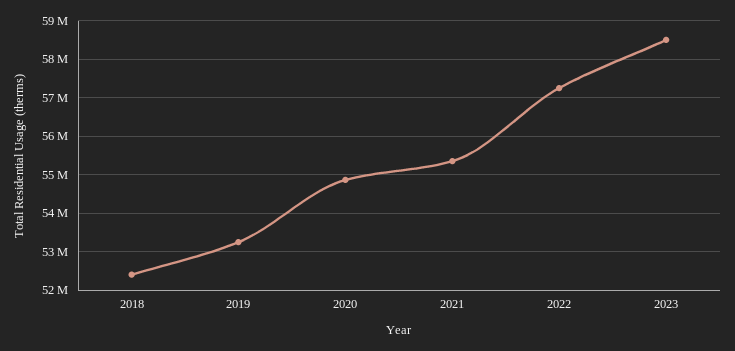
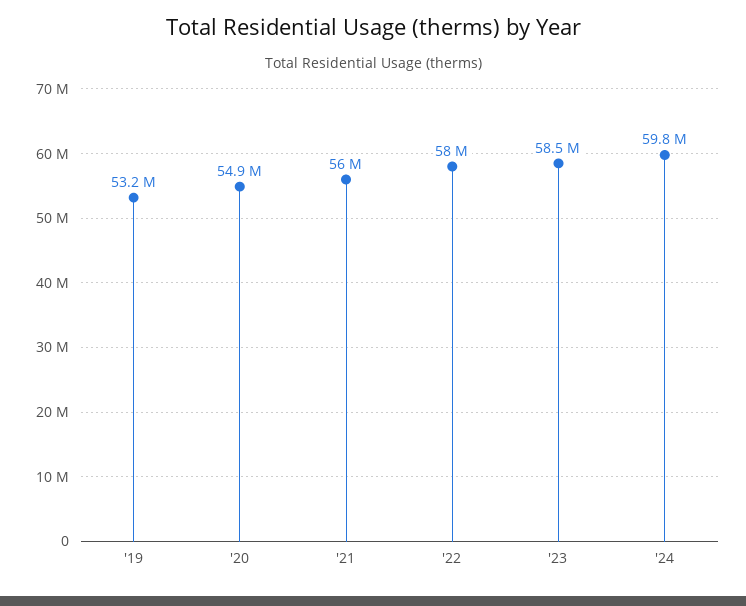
2018: 52400000 -> none
2021: 55400000 -> 56000000
2022: 57200000 -> 58000000
'24: none -> 59800000

